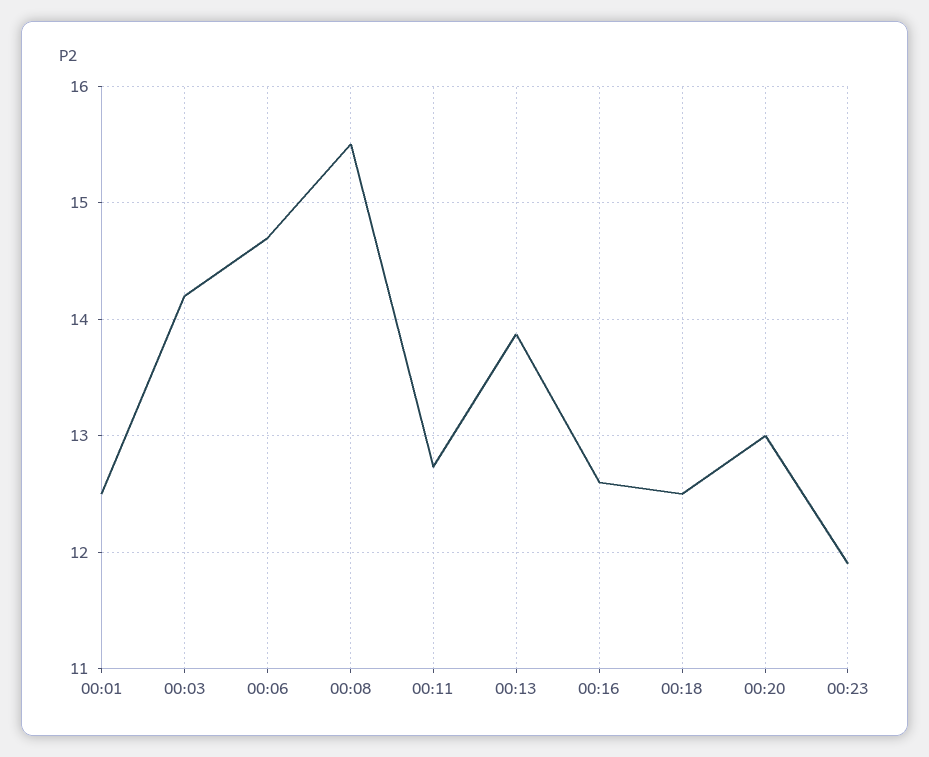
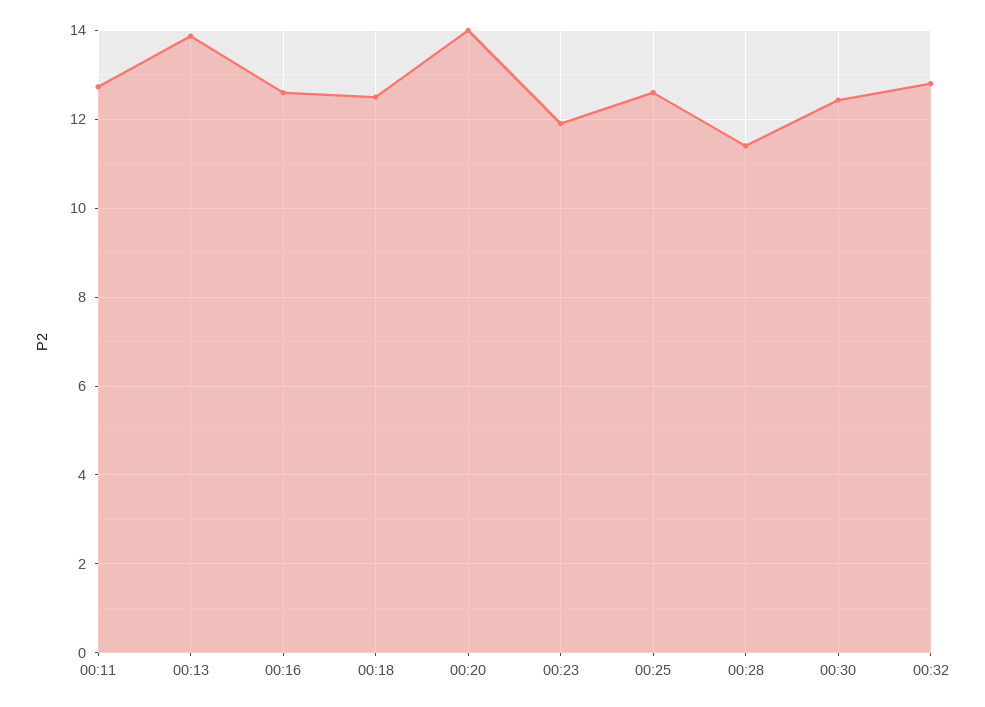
00:01: 12.5 -> none
00:03: 14.2 -> none
00:06: 14.7 -> none
00:08: 15.5 -> none
00:20: 13 -> 14
00:25: none -> 12.6
00:28: none -> 11.4
00:30: none -> 12.4
00:32: none -> 12.8

